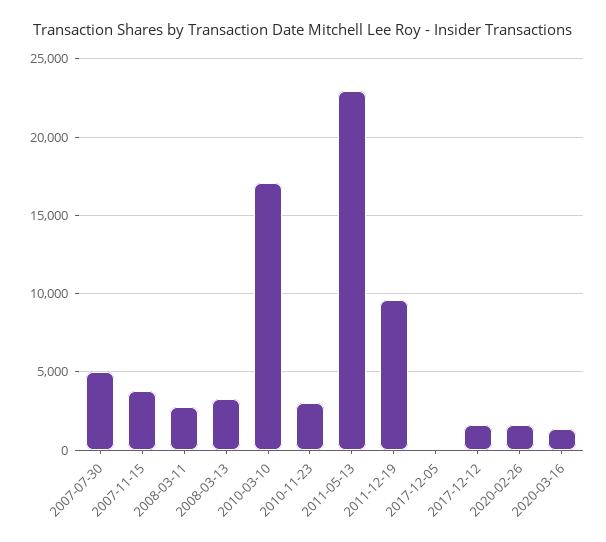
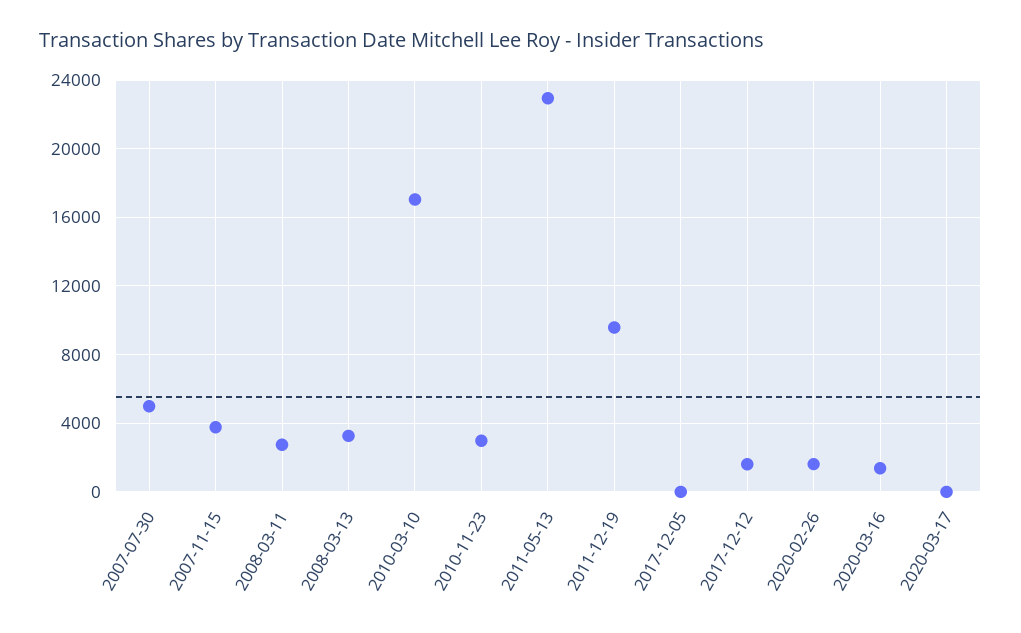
2020-03-17: none -> 0

